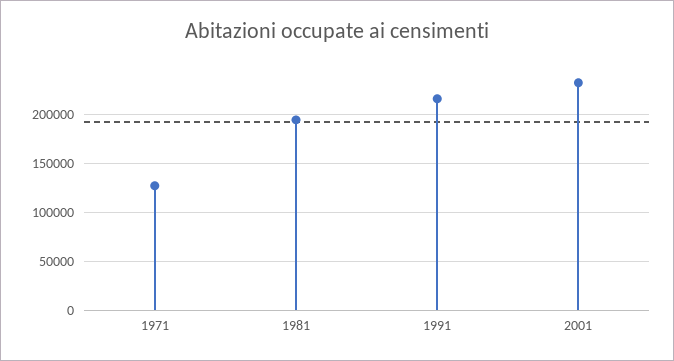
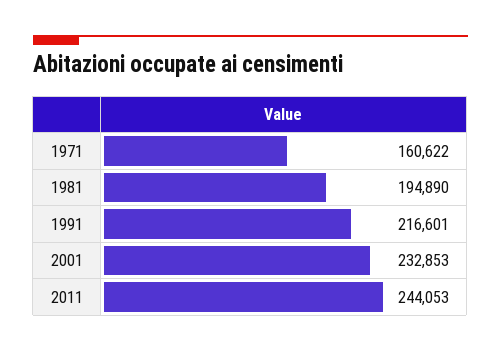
1971: 130000 -> 160622
2011: none -> 244053

